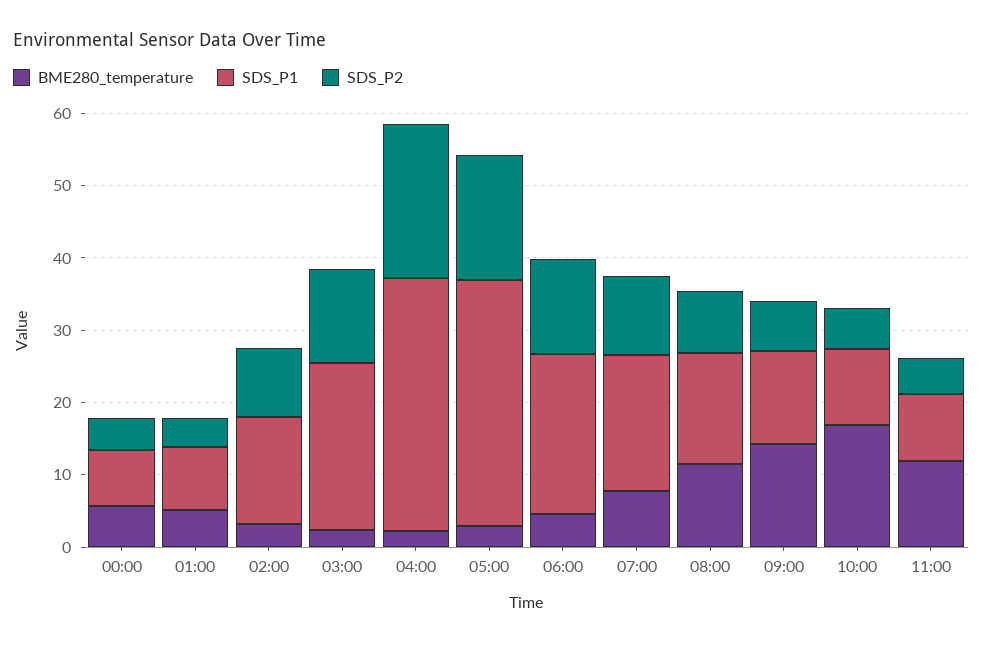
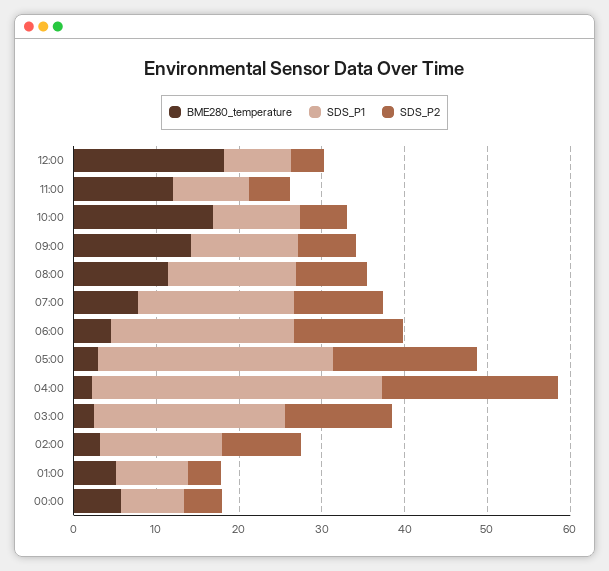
SDS_P1, 05:00: 34 -> 28
BME280_temperature, 12:00: none -> 18
SDS_P1, 12:00: none -> 8
SDS_P2, 12:00: none -> 4

